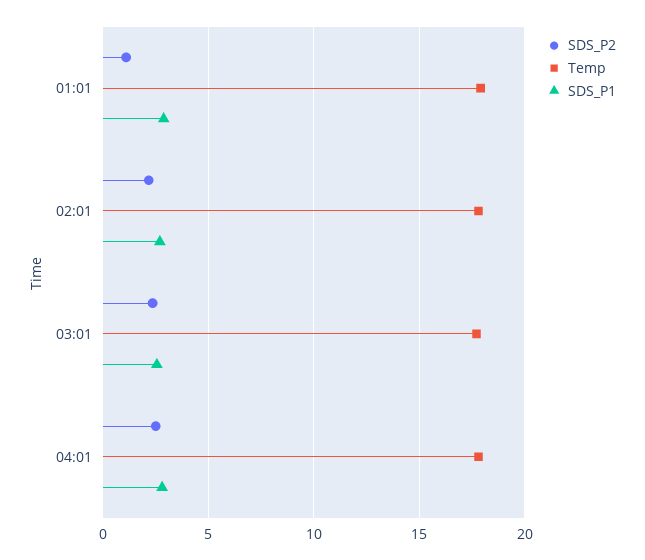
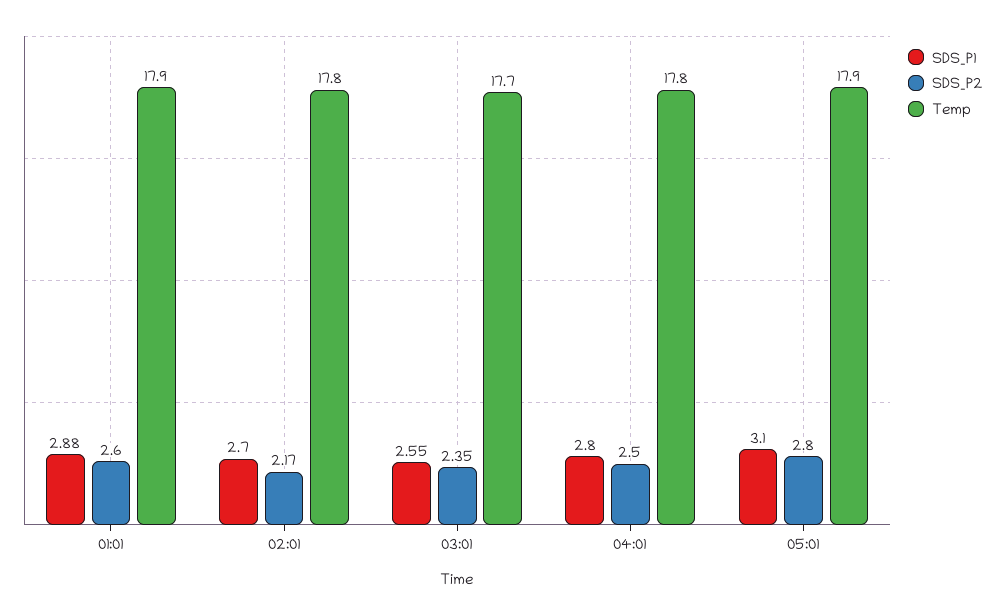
SDS_P2, 01:01: 1 -> 2.6
SDS_P1, 05:01: none -> 3.1
SDS_P2, 05:01: none -> 2.8
Temp, 05:01: none -> 17.9

